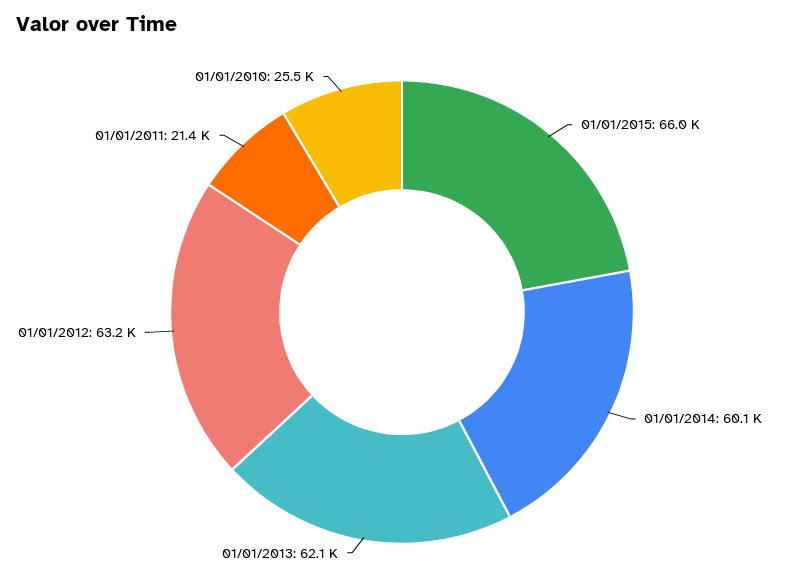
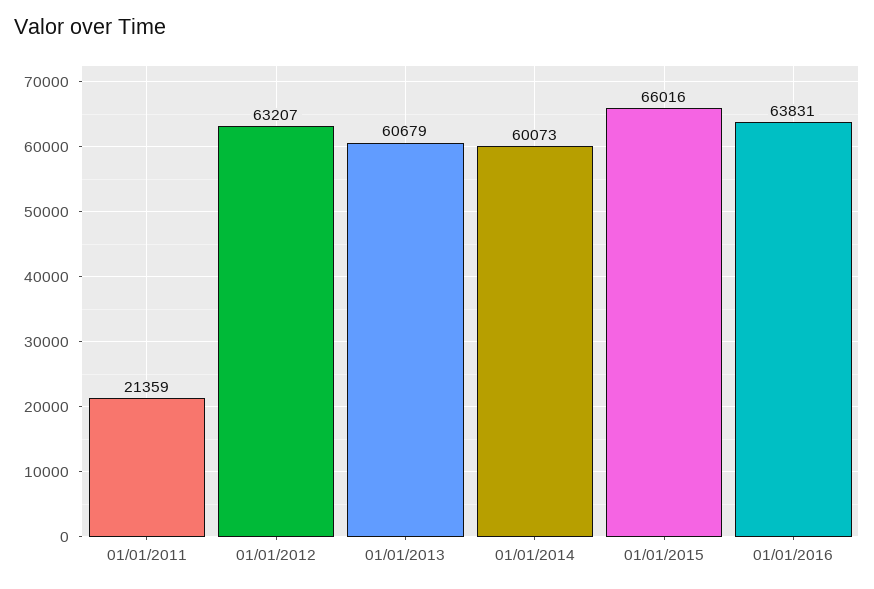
01/01/2013: 62100 -> 60679
01/01/2010: 25500 -> none
01/01/2016: none -> 63831

